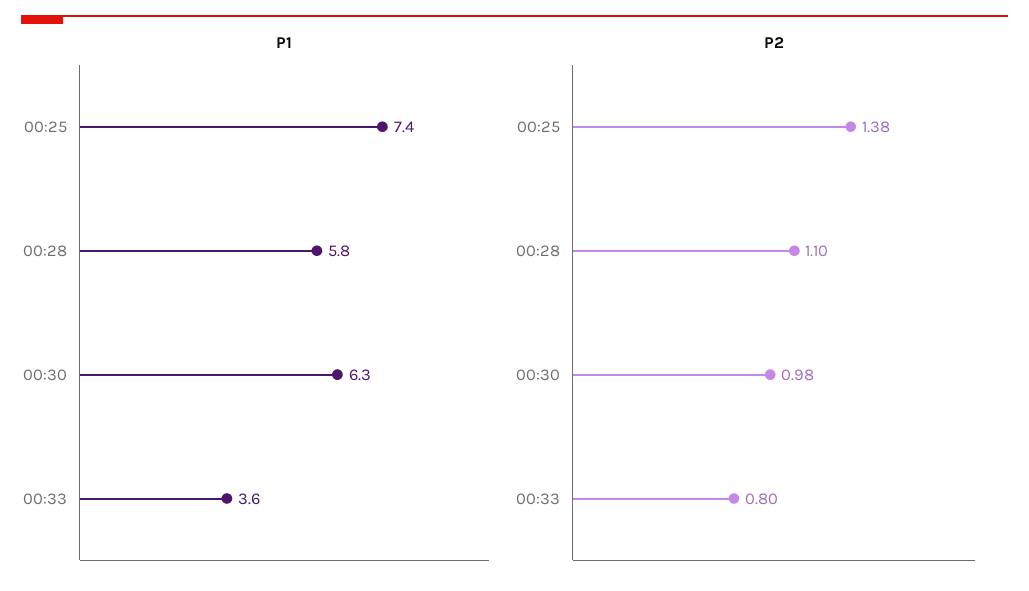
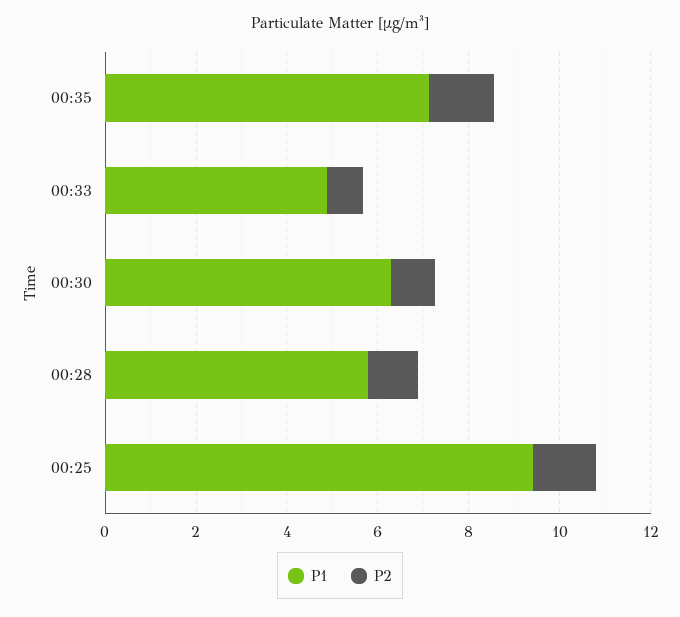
P1, 00:25: 7.4 -> 9.5
P1, 00:33: 3.6 -> 5
P1, 00:35: none -> 7
P2, 00:35: none -> 1.5

